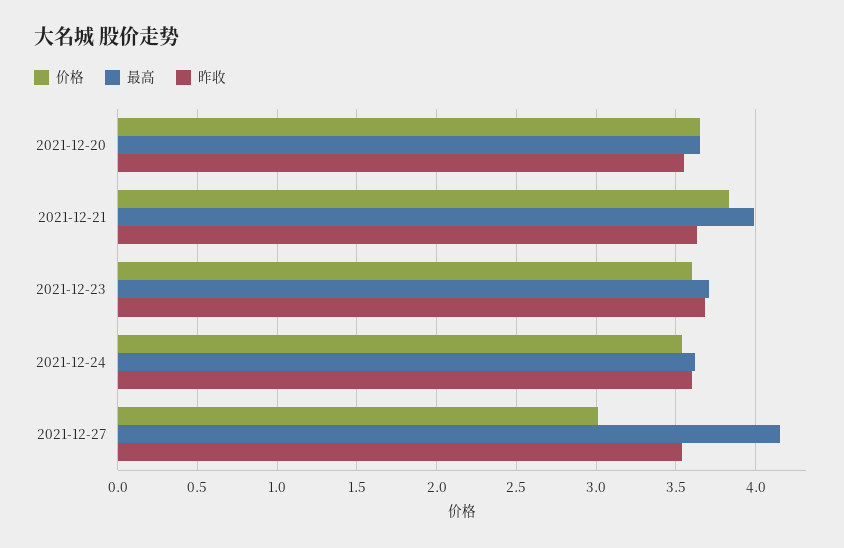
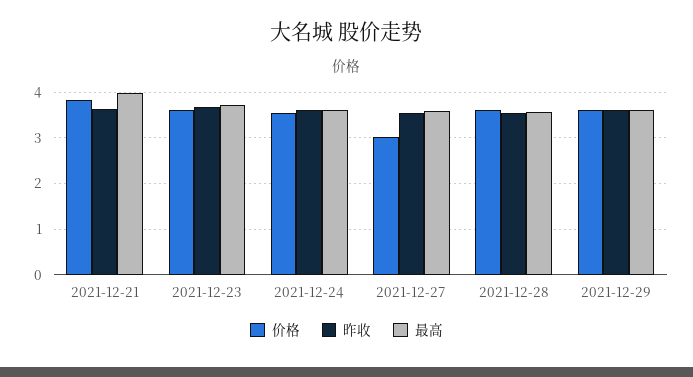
价格, 2021-12-20: 3.65 -> none
最高, 2021-12-20: 3.65 -> none
昨收, 2021-12-20: 3.55 -> none
最高, 2021-12-27: 4.15 -> 3.6
价格, 2021-12-28: none -> 3.6
昨收, 2021-12-28: none -> 3.6
最高, 2021-12-28: none -> 3.6
价格, 2021-12-29: none -> 3.6
昨收, 2021-12-29: none -> 3.6
最高, 2021-12-29: none -> 3.6

